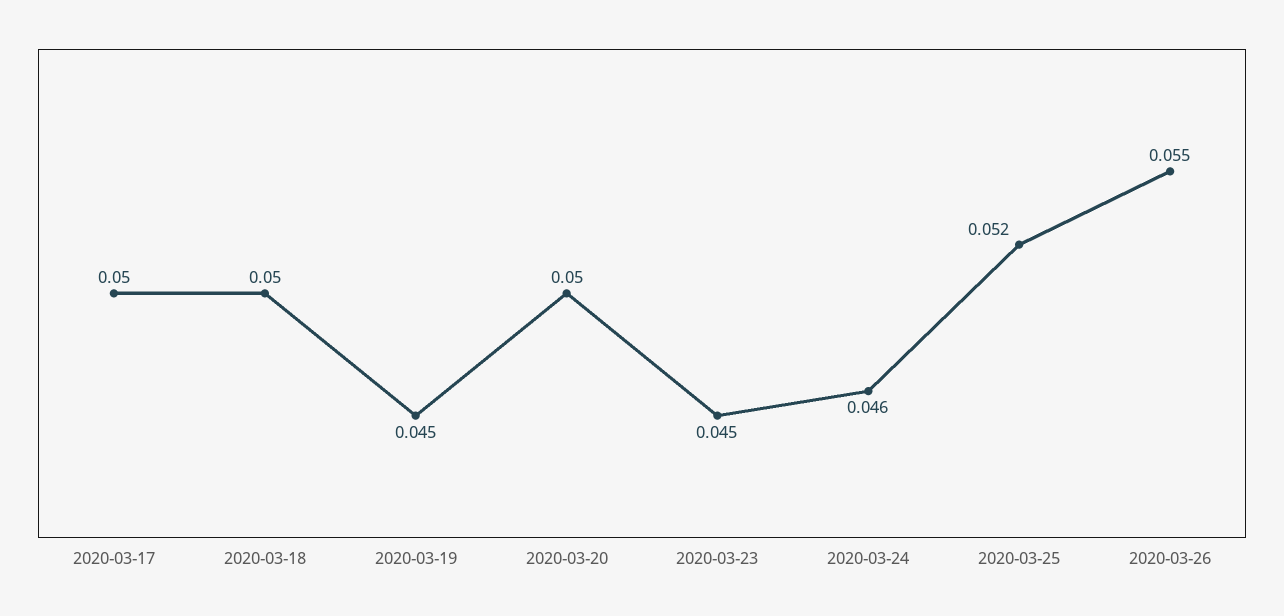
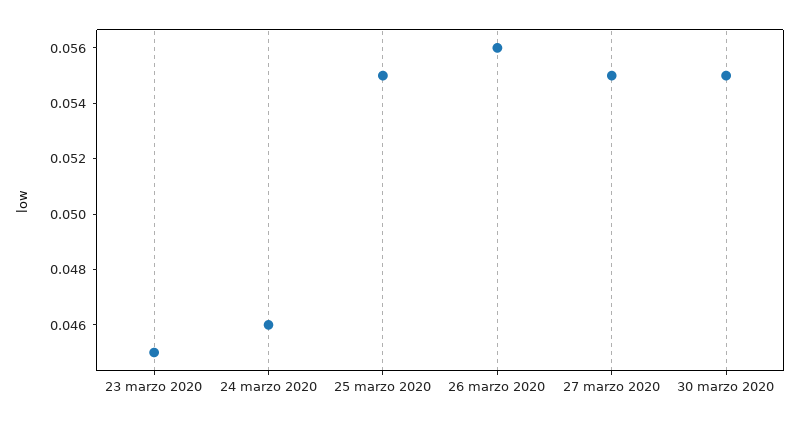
2020-03-17: 0.05 -> none
2020-03-18: 0.05 -> none
2020-03-19: 0.045 -> none
2020-03-20: 0.05 -> none
2020-03-25: 0.052 -> 0.055
2020-03-26: 0.055 -> 0.056
27 marzo 2020: none -> 0.055
30 marzo 2020: none -> 0.055

